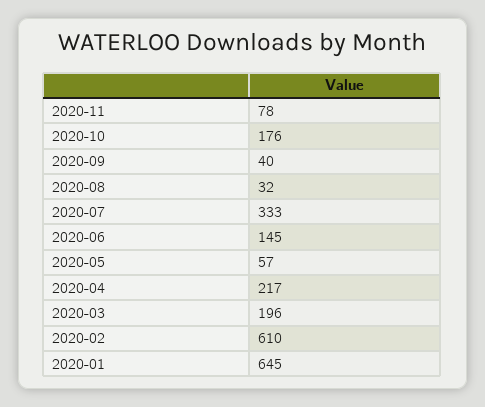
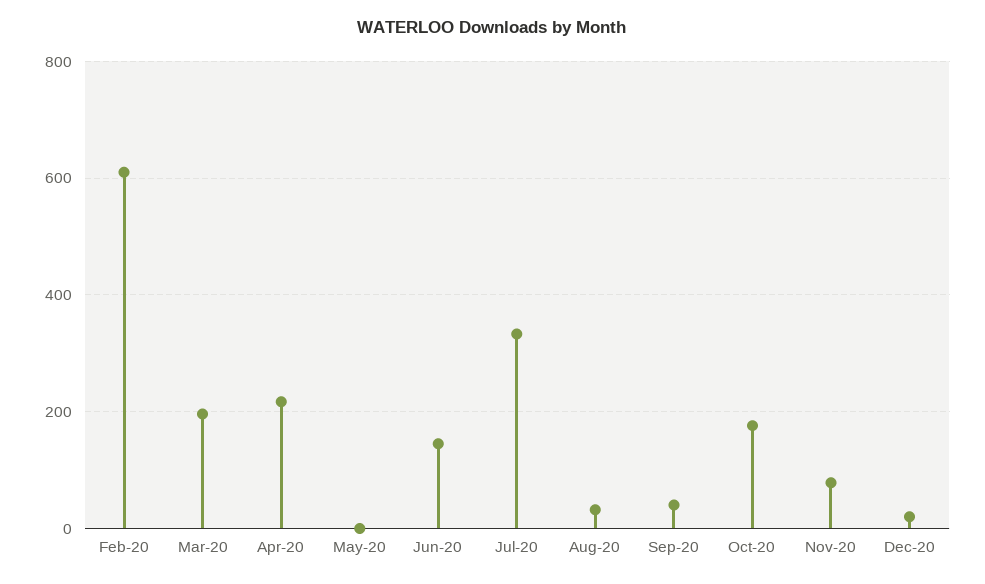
2020-05: 57 -> 0
2020-01: 645 -> none
Dec-20: none -> 20

